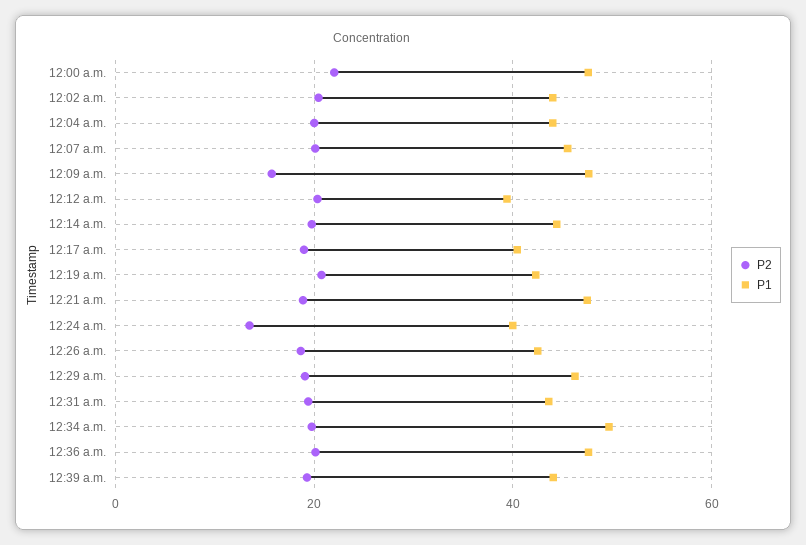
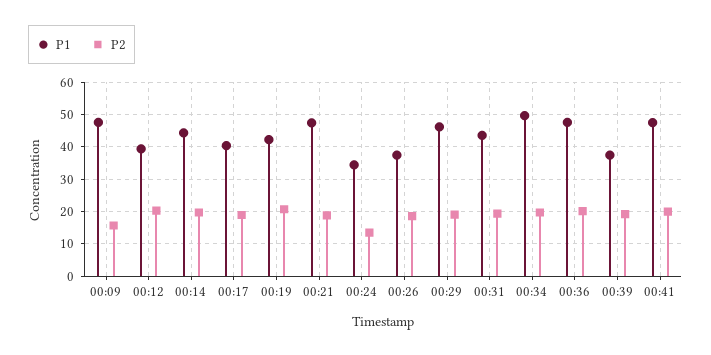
P2, 12:00 a.m.: 22 -> none
P1, 12:00 a.m.: 48 -> none
P2, 12:02 a.m.: 20 -> none
P1, 12:02 a.m.: 44 -> none
P2, 12:04 a.m.: 20 -> none
P1, 12:04 a.m.: 44 -> none
P2, 12:07 a.m.: 20 -> none
P1, 12:07 a.m.: 46 -> none
P1, 12:24 a.m.: 40 -> 34
P1, 12:26 a.m.: 42 -> 38
P1, 12:39 a.m.: 44 -> 38
P1, 00:41: none -> 48
P2, 00:41: none -> 20

